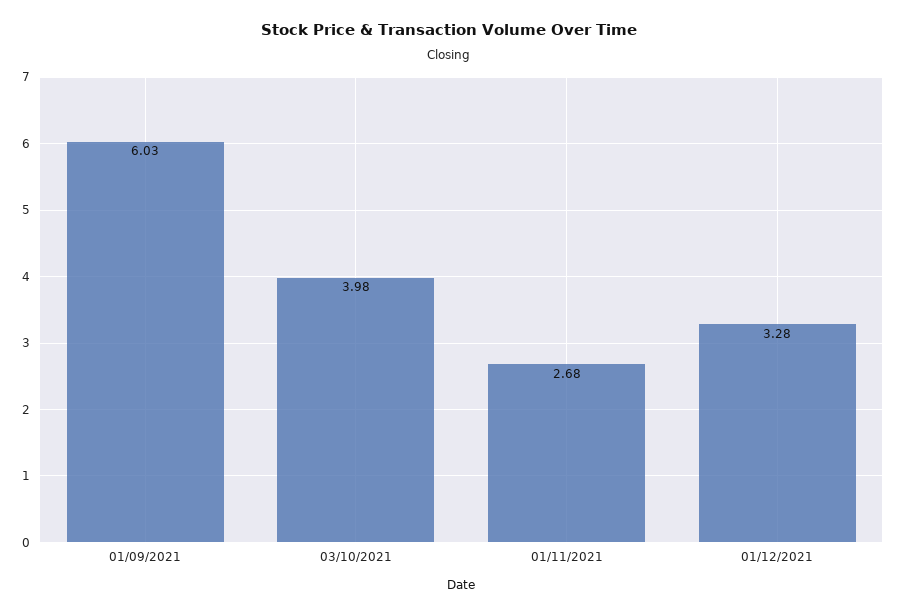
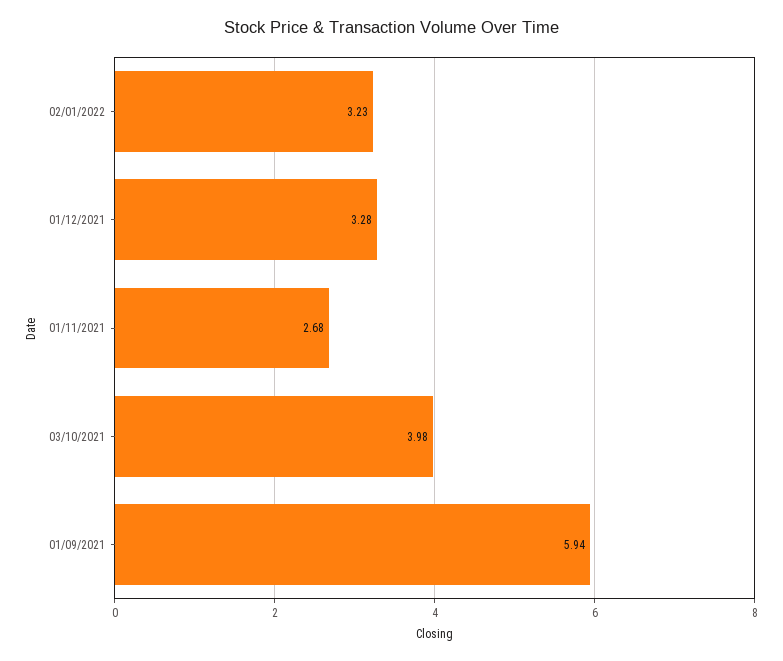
01/09/2021: 6.03 -> 5.94
02/01/2022: none -> 3.23

